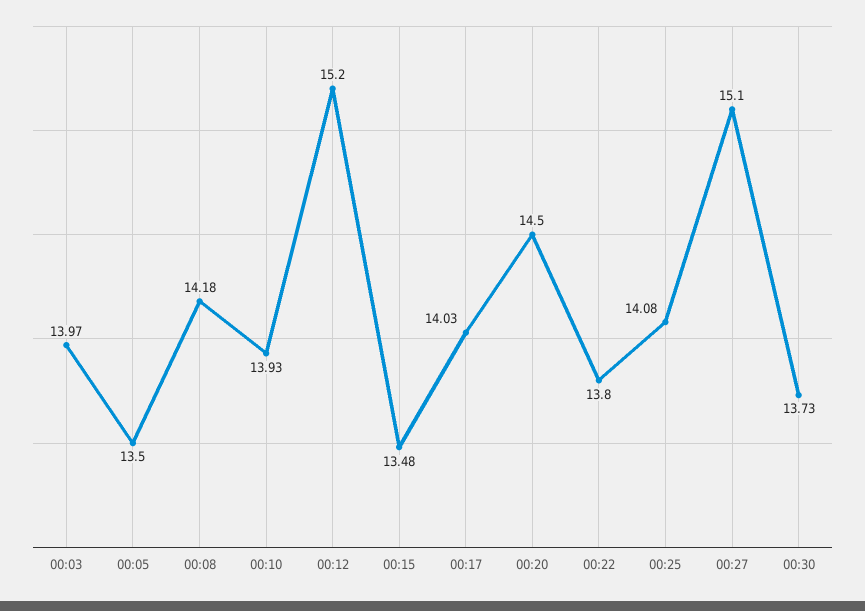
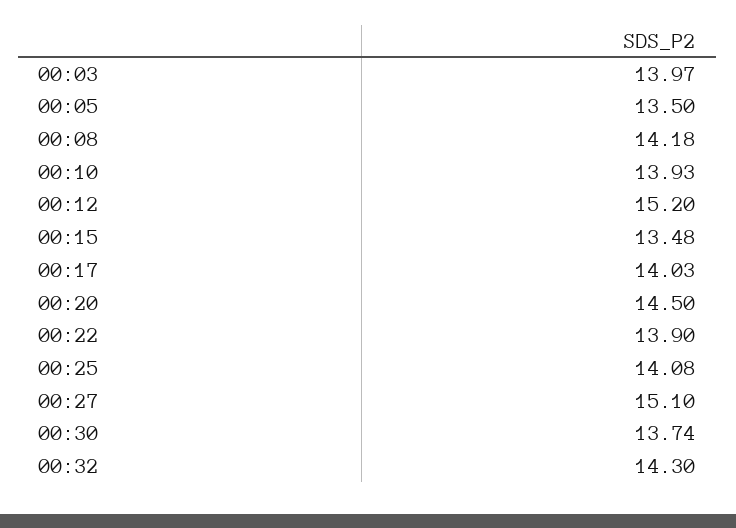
00:22: 13.8 -> 13.9
00:30: 13.73 -> 13.74
00:32: none -> 14.3

